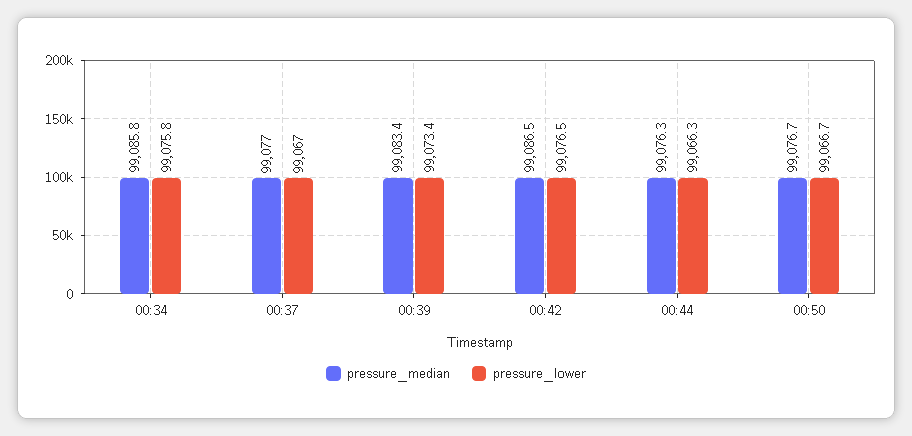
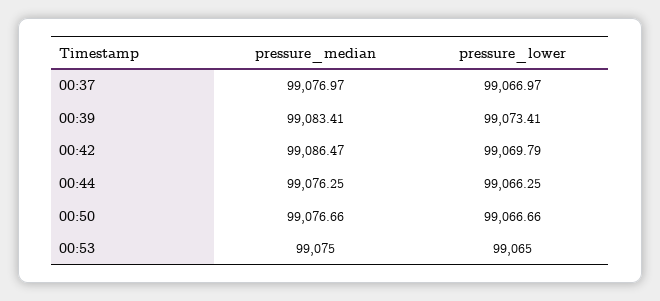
pressure_median, 00:34: 99085.8 -> none
pressure_lower, 00:34: 99075.8 -> none
pressure_lower, 00:42: 99076.5 -> 99069.79
pressure_median, 00:53: none -> 99075
pressure_lower, 00:53: none -> 99065

